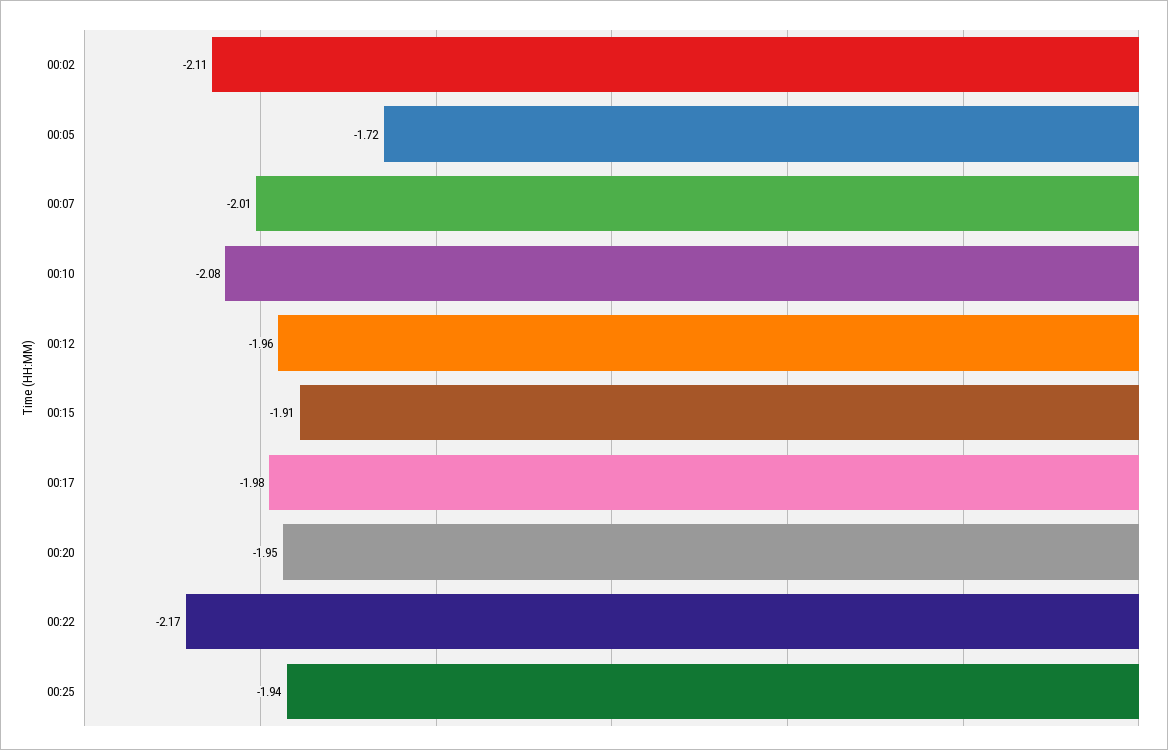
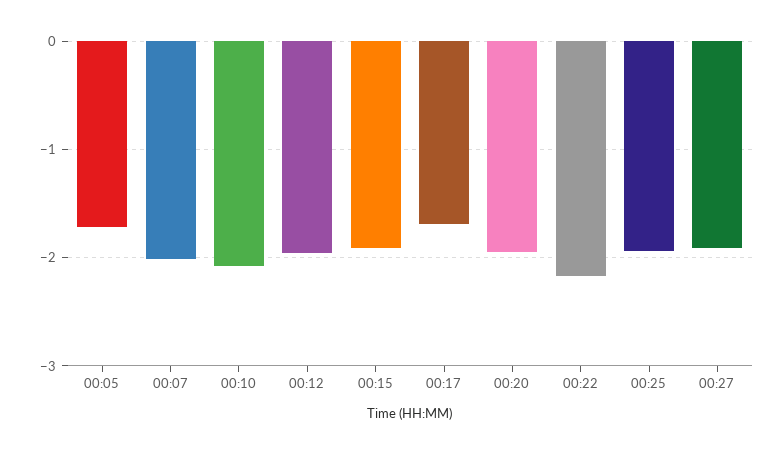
00:02: -2.11 -> none
00:17: -1.98 -> -1.7
00:27: none -> -1.9

